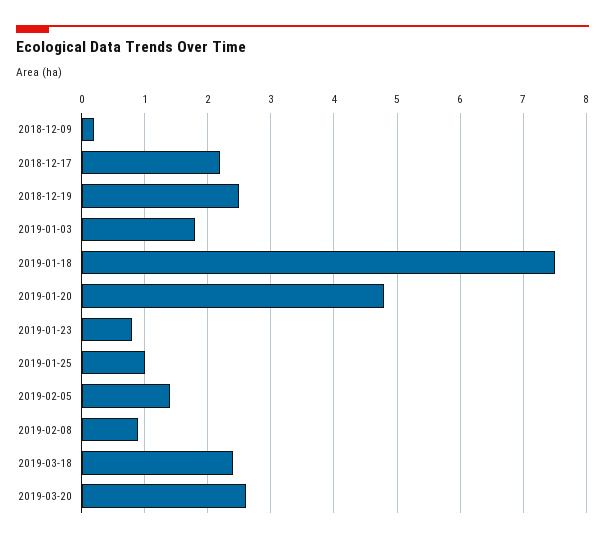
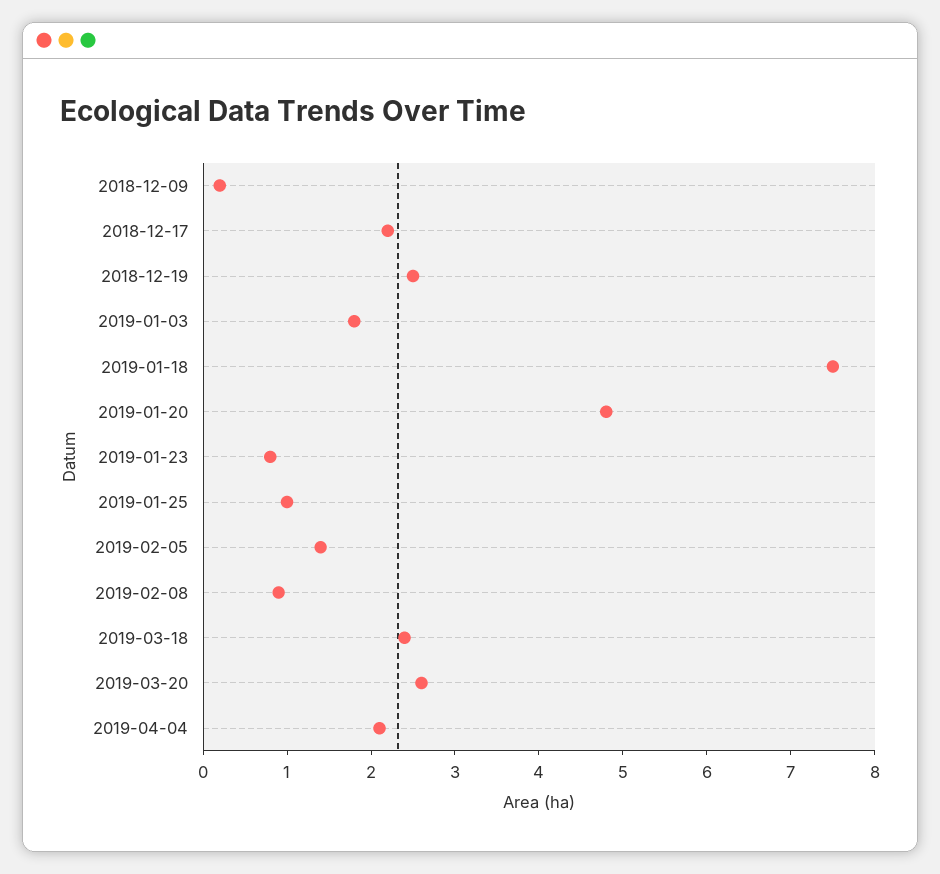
2019-04-04: none -> 2.1

